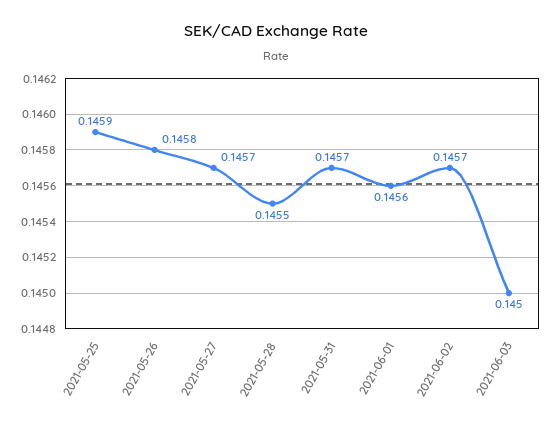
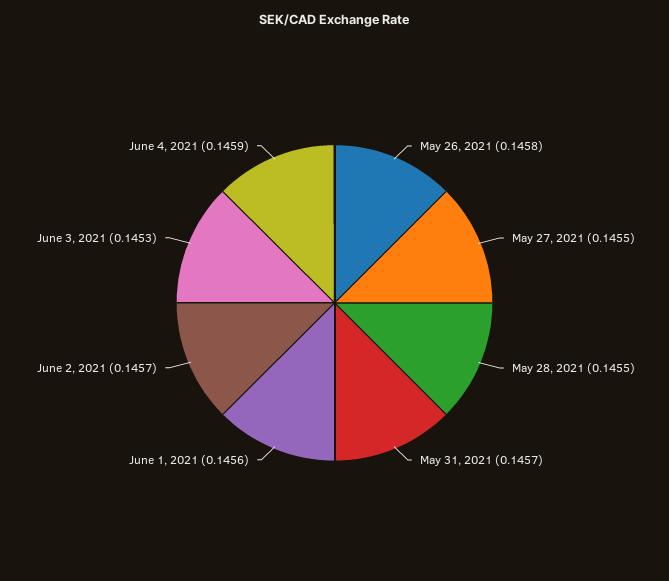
2021-05-25: 0.1459 -> none
2021-05-27: 0.1457 -> 0.1455
2021-06-03: 0.145 -> 0.1453
June 4, 2021: none -> 0.1459

